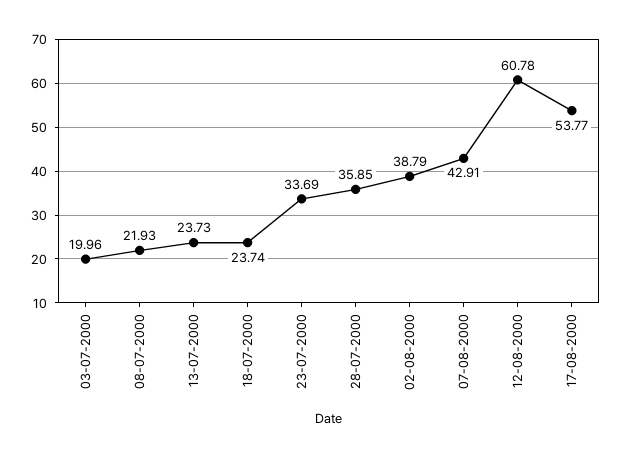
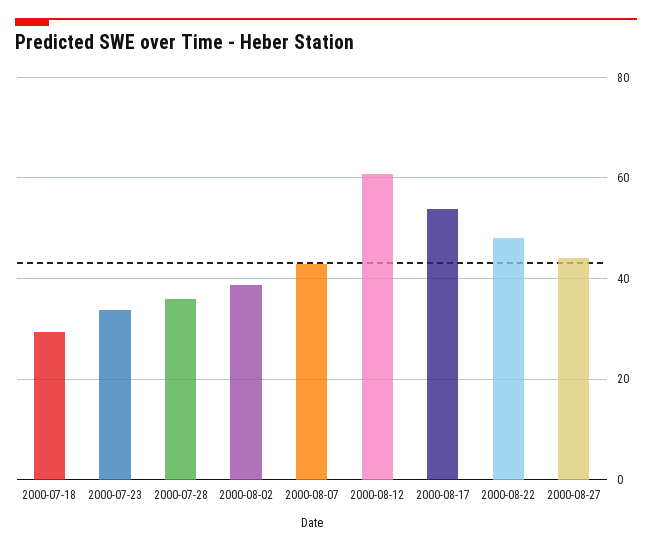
03-07-2000: 19.96 -> none
08-07-2000: 21.93 -> none
13-07-2000: 23.73 -> none
18-07-2000: 23.74 -> 30
2000-08-22: none -> 48
2000-08-27: none -> 44

